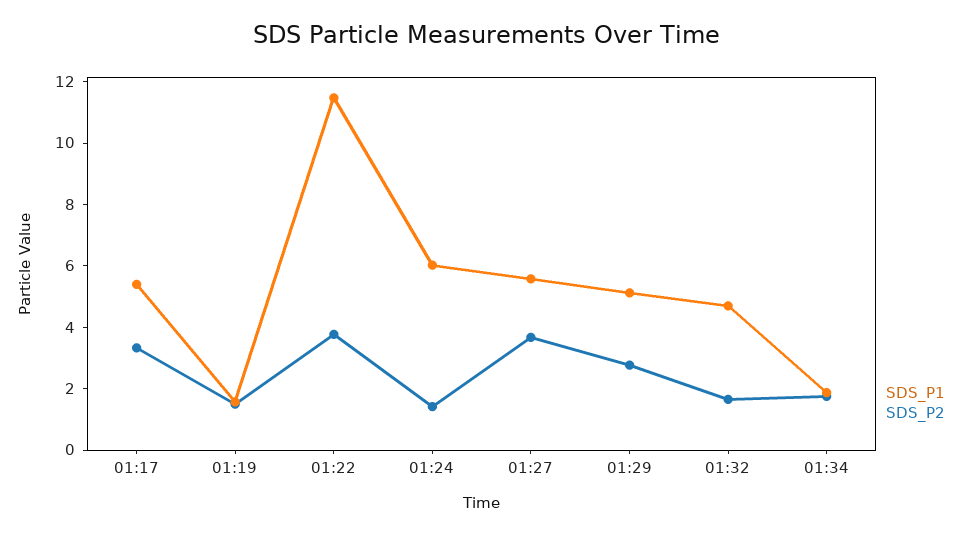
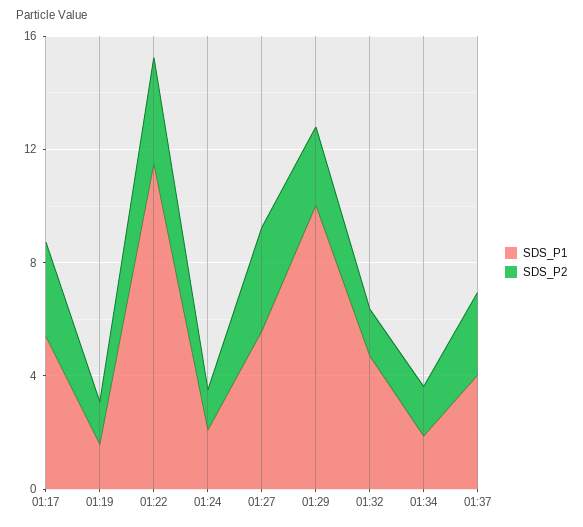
SDS_P1, 01:24: 6 -> 2
SDS_P1, 01:29: 5 -> 10
SDS_P1, 01:37: none -> 4
SDS_P2, 01:37: none -> 3

